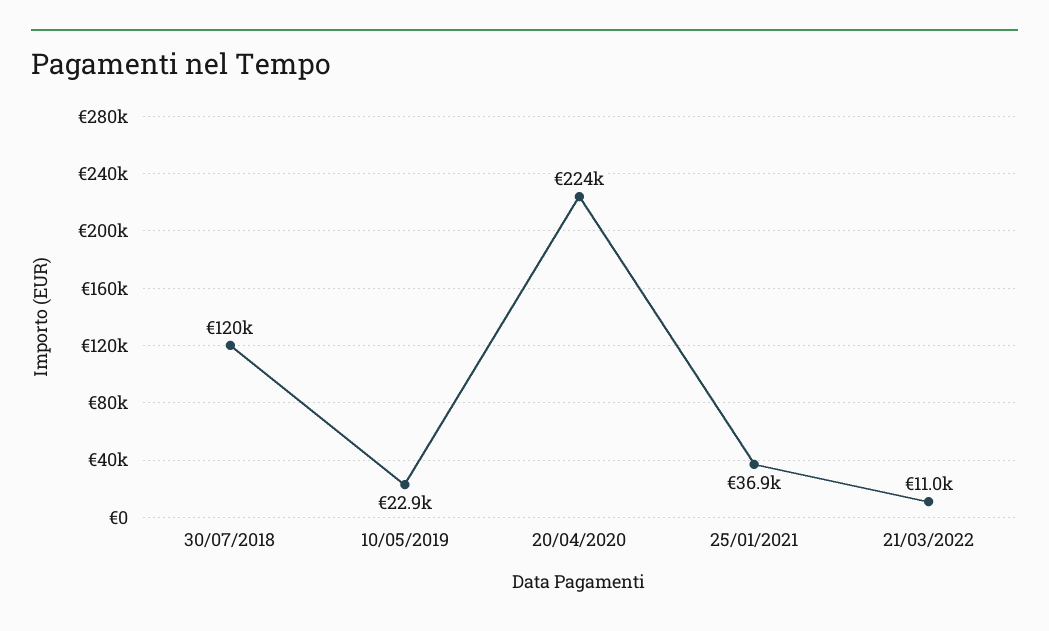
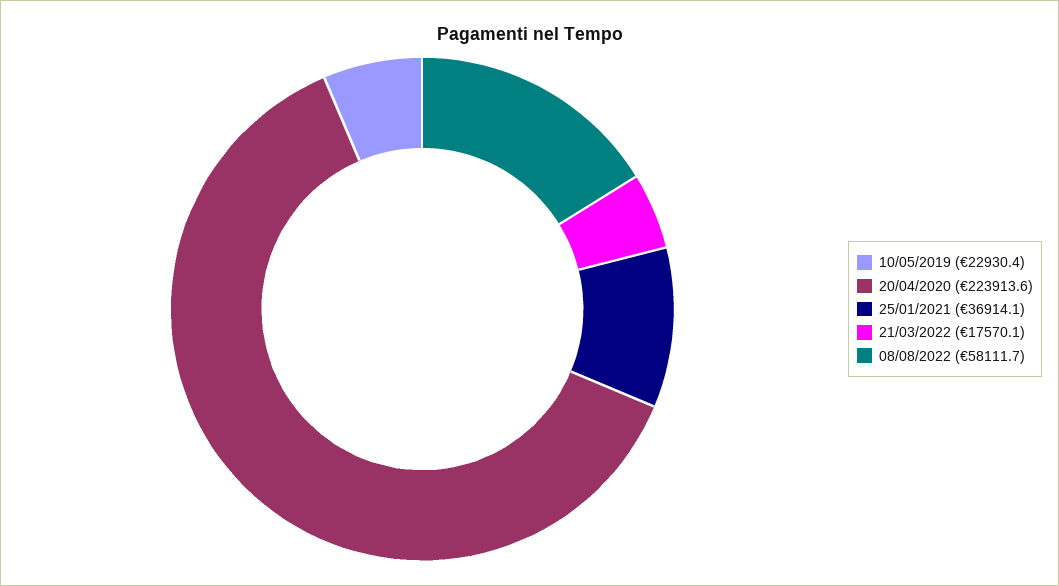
30/07/2018: 120000 -> none
21/03/2022: 11000 -> 17570.1
08/08/2022: none -> 58111.7

